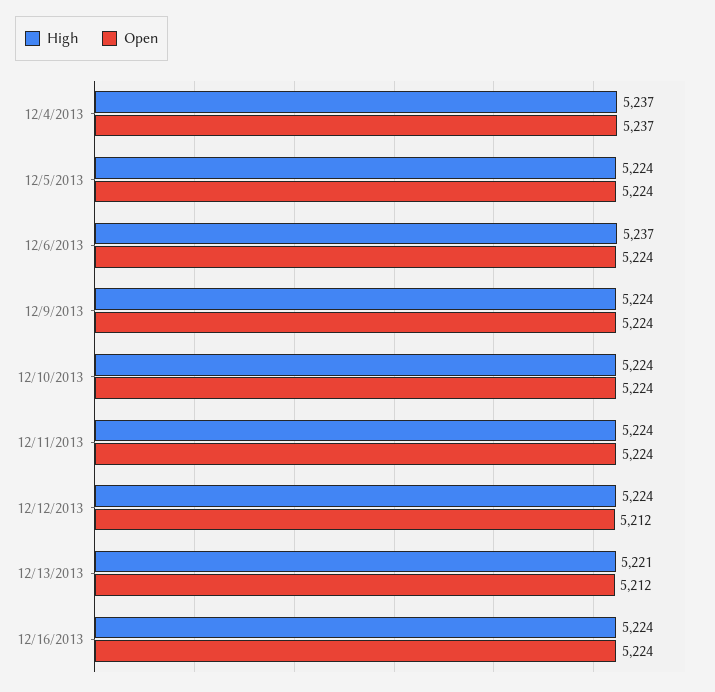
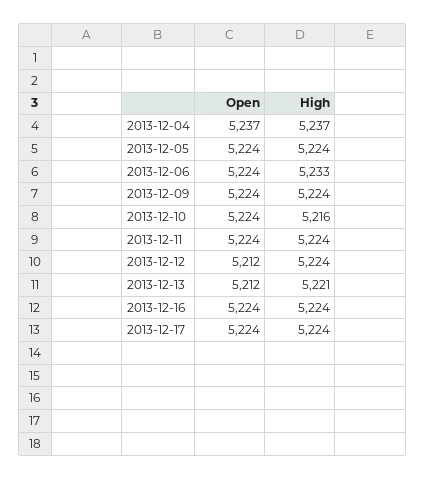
High, 12/6/2013: 5237 -> 5233
High, 12/10/2013: 5224 -> 5216
Open, 2013-12-17: none -> 5224
High, 2013-12-17: none -> 5224

